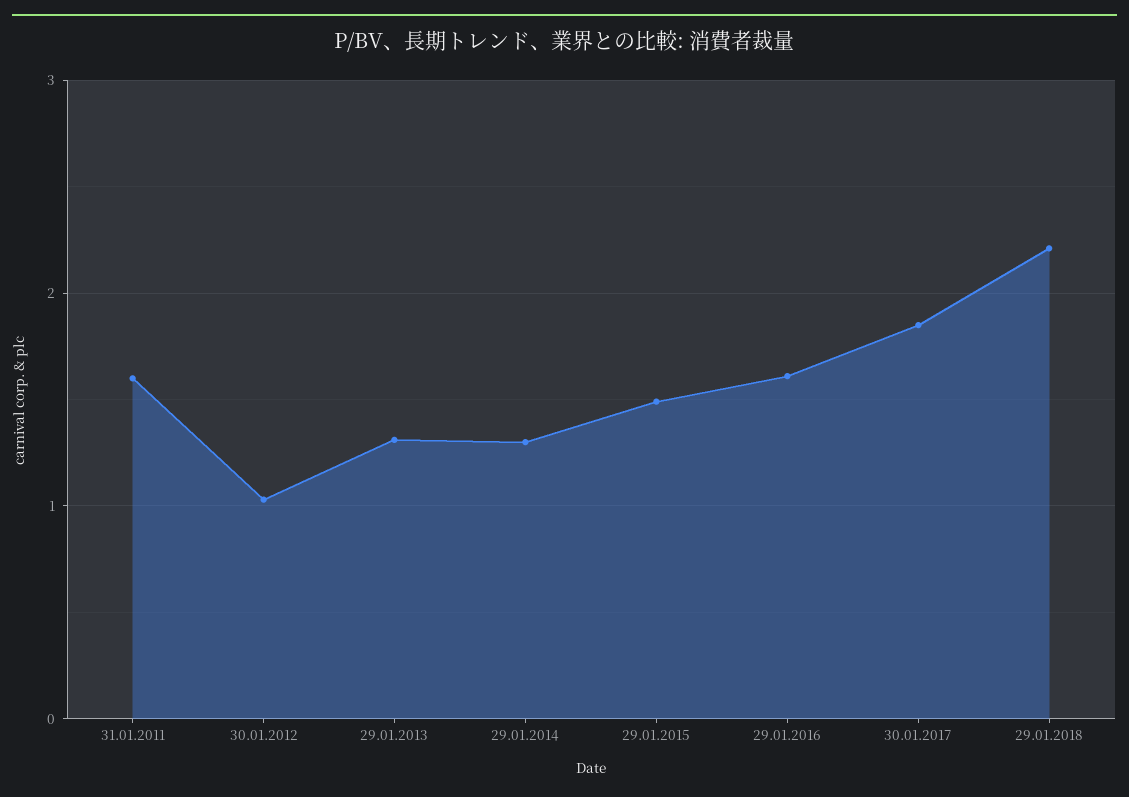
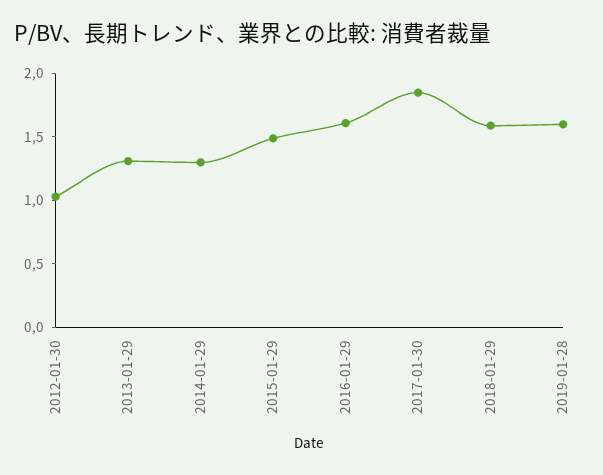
31.01.2011: 1.6 -> none
29.01.2018: 2.2 -> 1.6
2019-01-28: none -> 1.6

